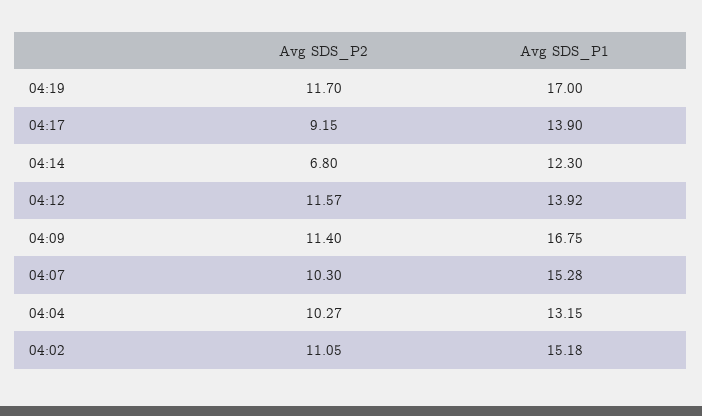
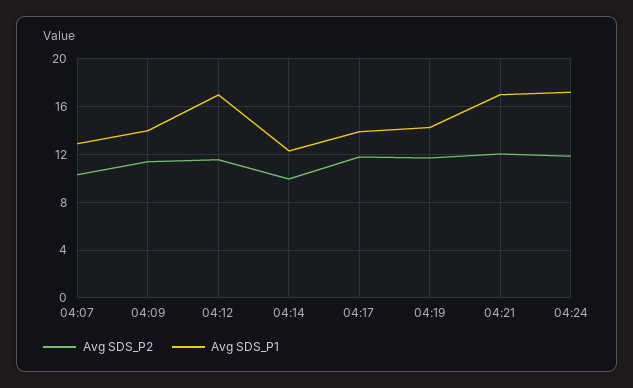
Avg SDS_P1, 04:19: 17 -> 14
Avg SDS_P2, 04:17: 9.15 -> 12
Avg SDS_P2, 04:14: 6.8 -> 10
Avg SDS_P1, 04:12: 13.92 -> 17
Avg SDS_P1, 04:09: 16.75 -> 14
Avg SDS_P1, 04:07: 15.28 -> 13
Avg SDS_P2, 04:04: 10.27 -> none
Avg SDS_P1, 04:04: 13.15 -> none
Avg SDS_P2, 04:02: 11.05 -> none
Avg SDS_P1, 04:02: 15.18 -> none
Avg SDS_P2, 04:21: none -> 12
Avg SDS_P1, 04:21: none -> 17
Avg SDS_P2, 04:24: none -> 12
Avg SDS_P1, 04:24: none -> 17

